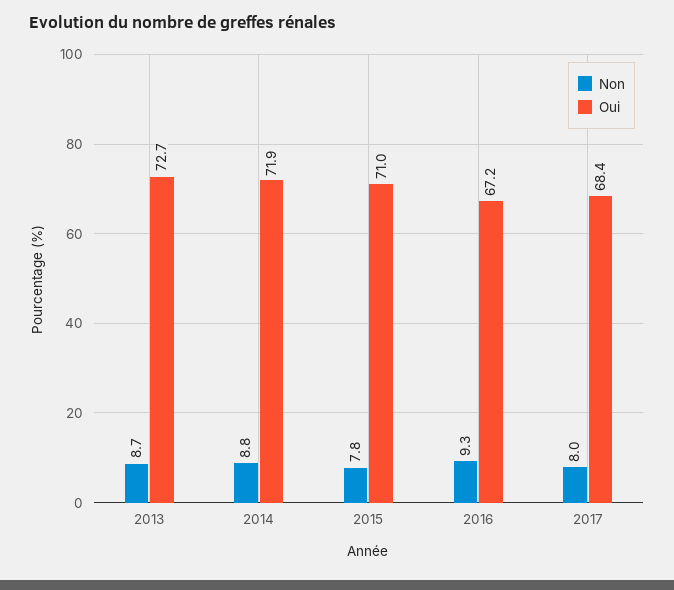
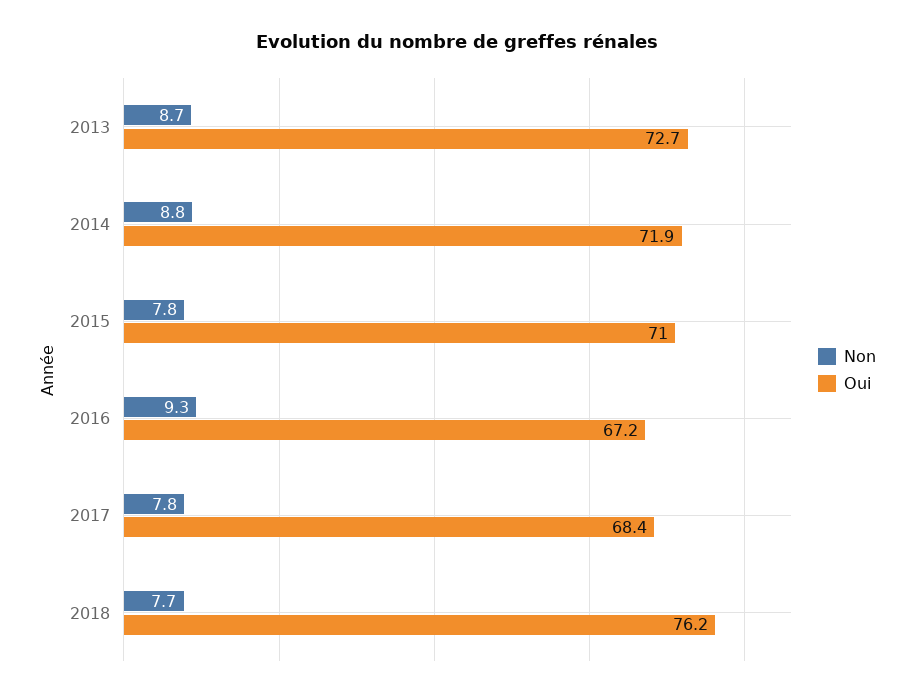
Non, 2017: 8 -> 7.8
Non, 2018: none -> 7.7
Oui, 2018: none -> 76.2

